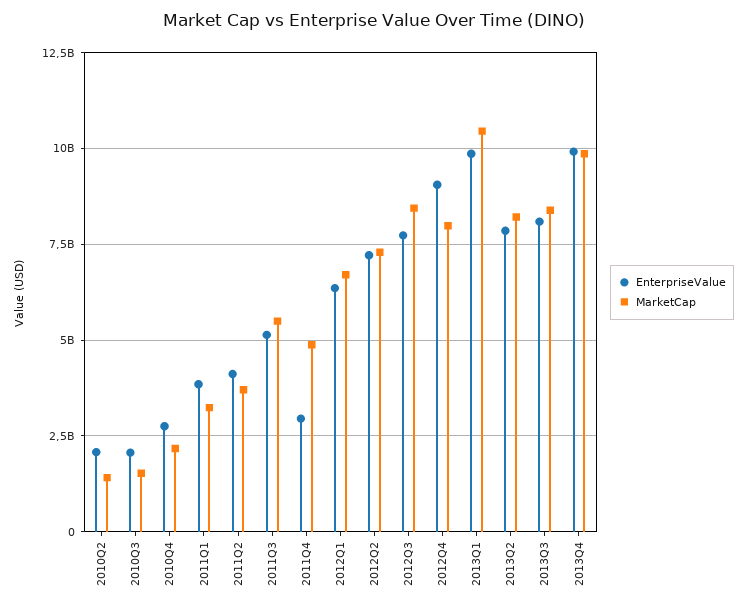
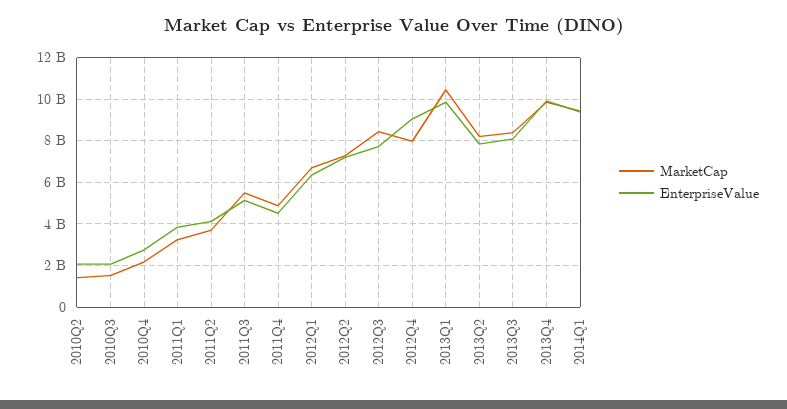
EnterpriseValue, 2011Q4: 3000000000 -> 4500000000
MarketCap, 2014Q1: none -> 9500000000
EnterpriseValue, 2014Q1: none -> 9500000000

